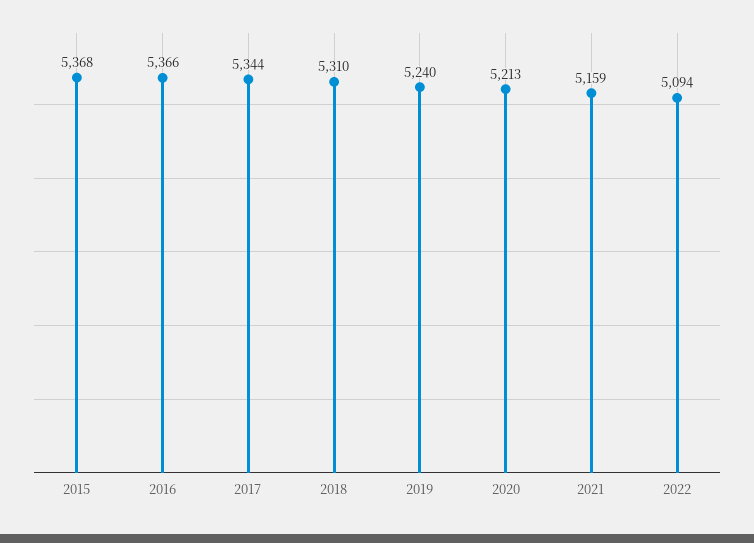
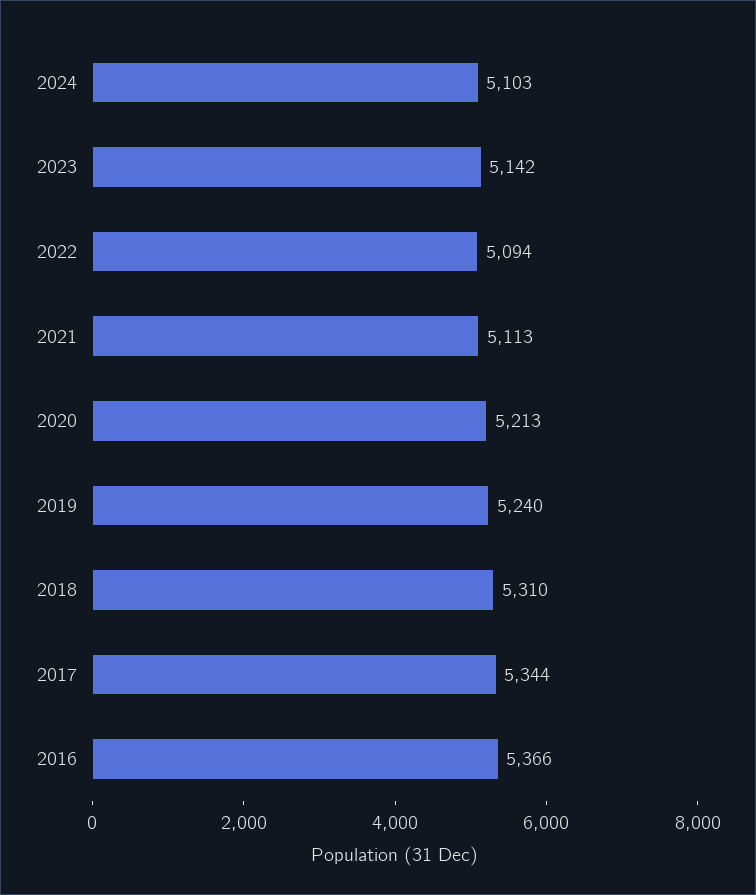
2015: 5368 -> none
2021: 5159 -> 5113
2024: none -> 5103
2023: none -> 5142

